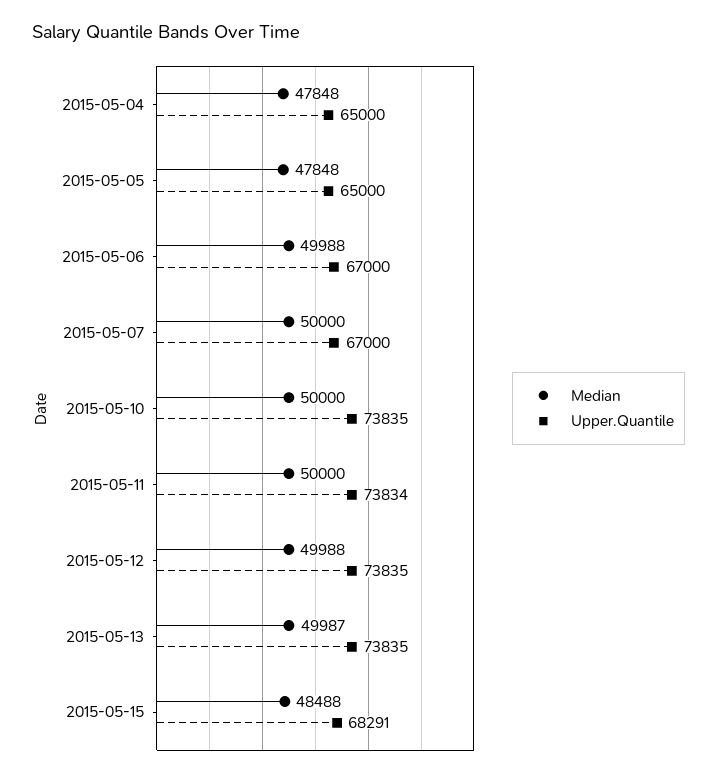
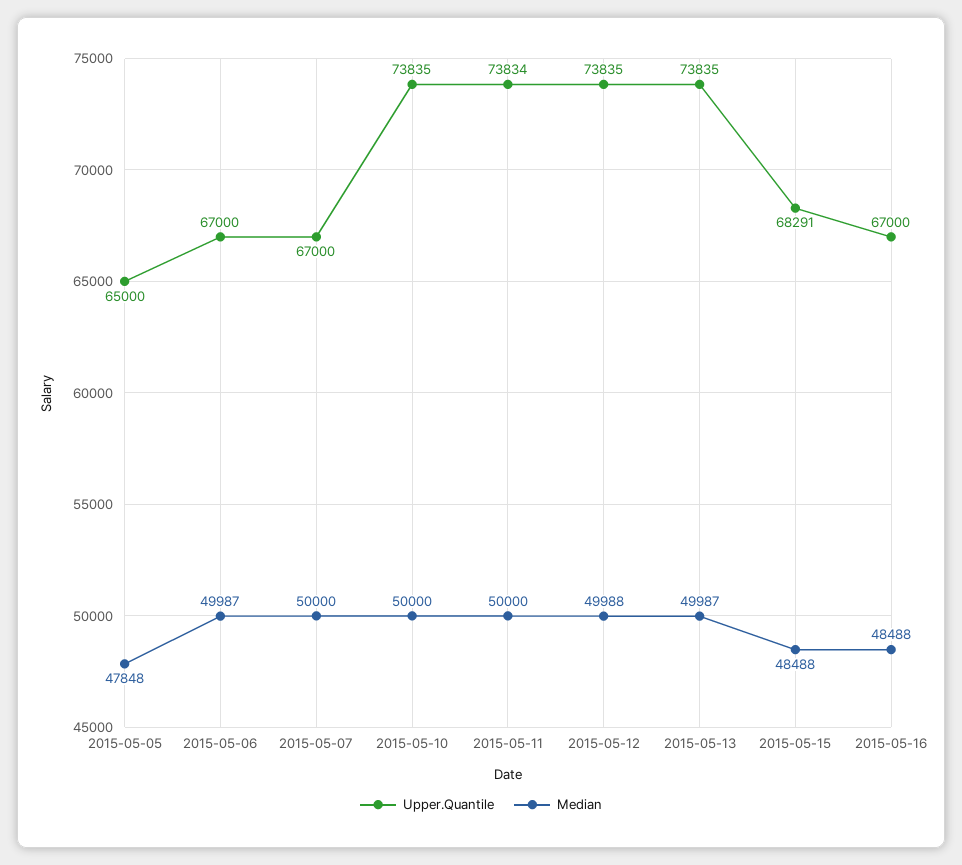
Median, 2015-05-04: 47848 -> none
Upper.Quantile, 2015-05-04: 65000 -> none
Median, 2015-05-06: 49988 -> 49987
Upper.Quantile, 2015-05-16: none -> 67000
Median, 2015-05-16: none -> 48488

